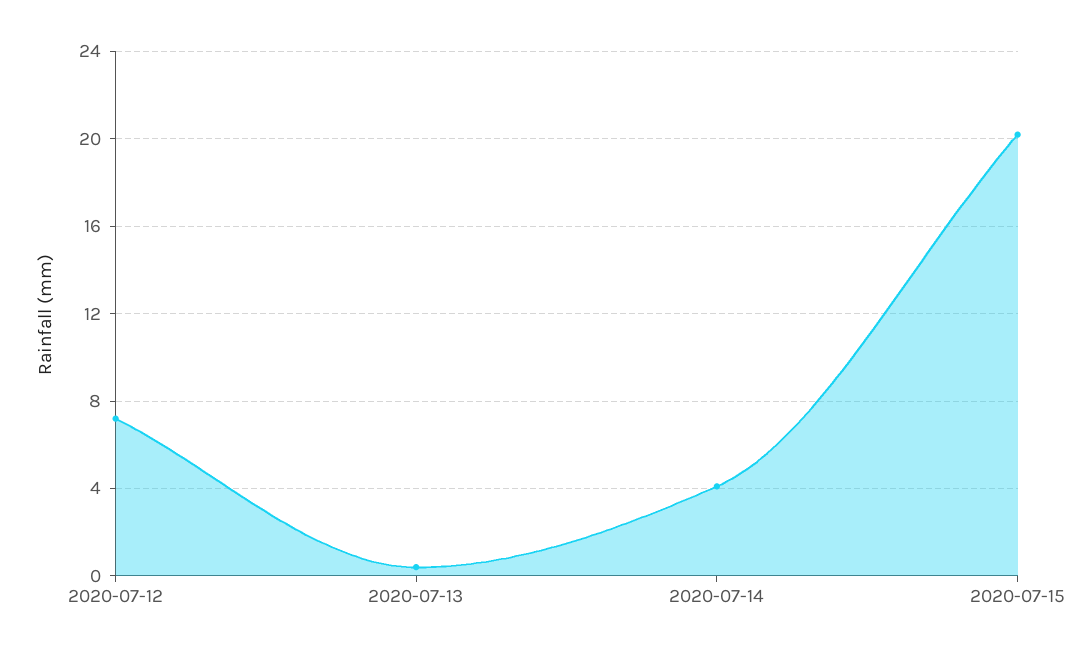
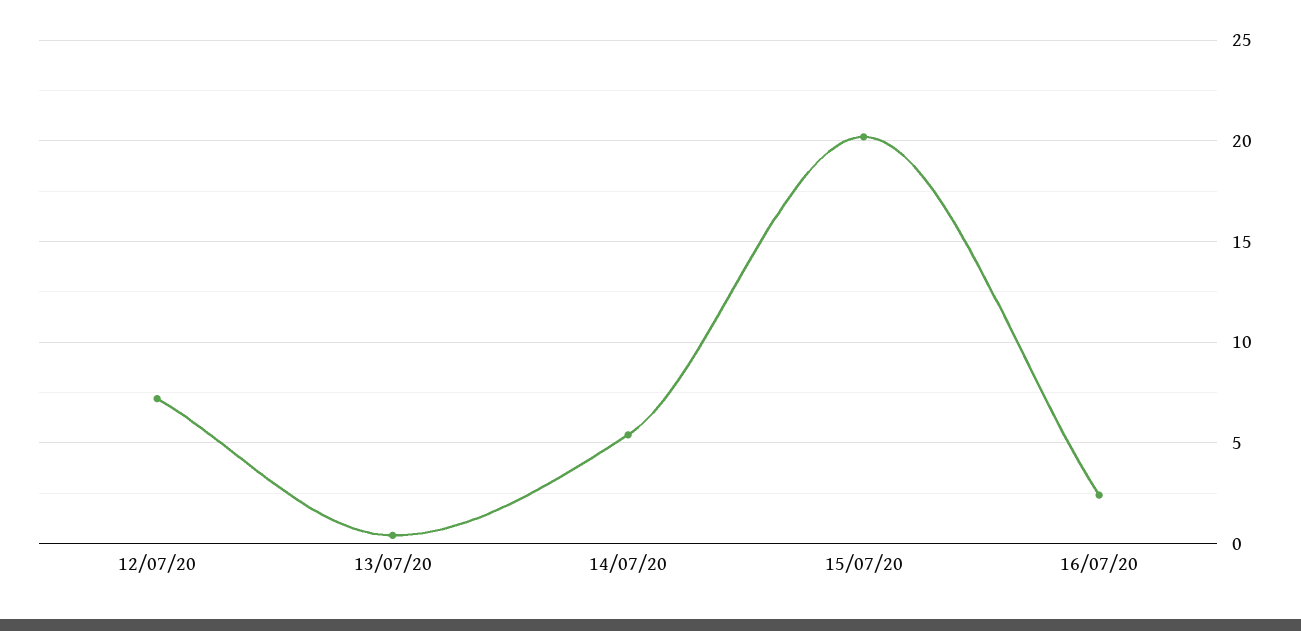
2020-07-14: 4 -> 5.5
16/07/20: none -> 2.5

